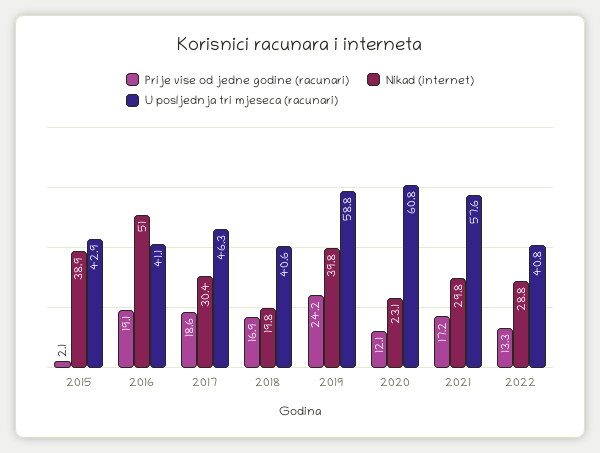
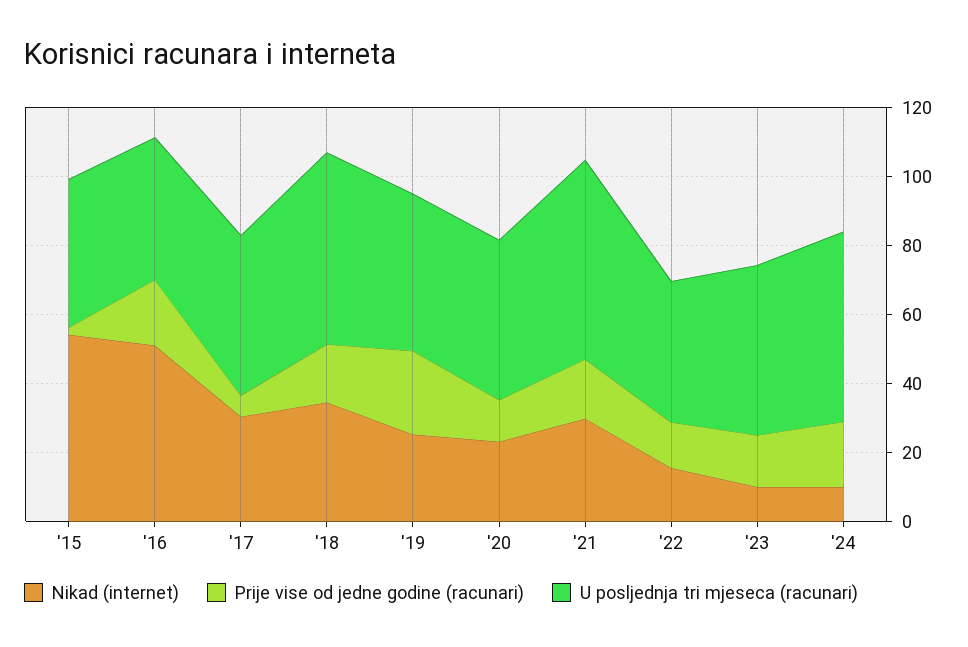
Nikad (internet), 2015: 38.9 -> 55
Prije vise od jedne godine (racunari), 2017: 18.6 -> 5
Nikad (internet), 2018: 19.8 -> 35
U posljednja tri mjeseca (racunari), 2018: 40.6 -> 55
Nikad (internet), 2019: 39.8 -> 25
U posljednja tri mjeseca (racunari), 2019: 58.8 -> 45
U posljednja tri mjeseca (racunari), 2020: 60.8 -> 45
Nikad (internet), 2022: 28.8 -> 15
Nikad (internet), '23: none -> 10
Prije vise od jedne godine (racunari), '23: none -> 15
U posljednja tri mjeseca (racunari), '23: none -> 50
Nikad (internet), '24: none -> 10
Prije vise od jedne godine (racunari), '24: none -> 20
U posljednja tri mjeseca (racunari), '24: none -> 55

